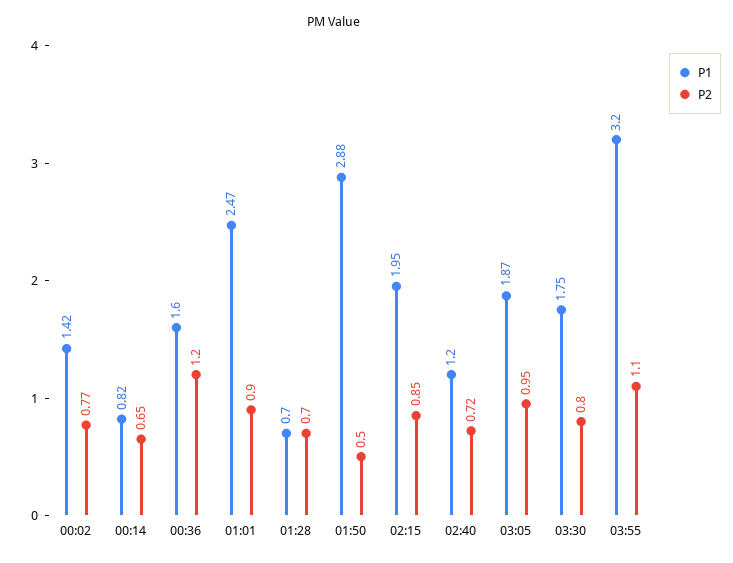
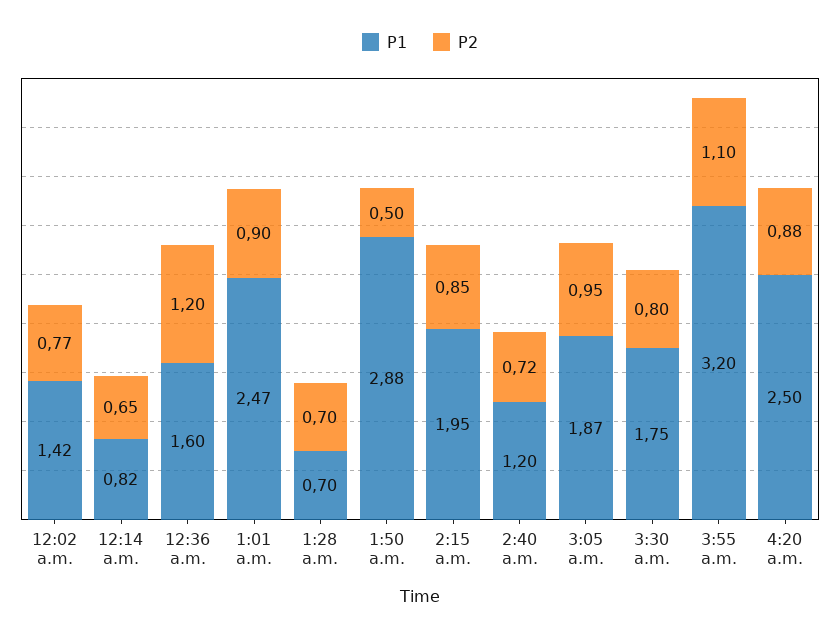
P1, 4:20 a.m.: none -> 2.5
P2, 4:20 a.m.: none -> 0.88

